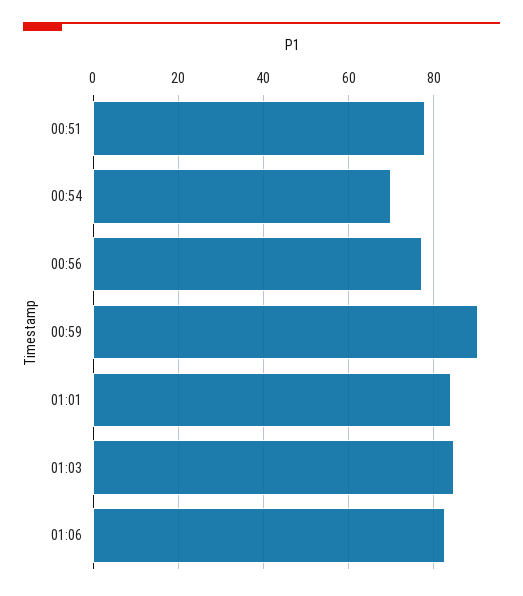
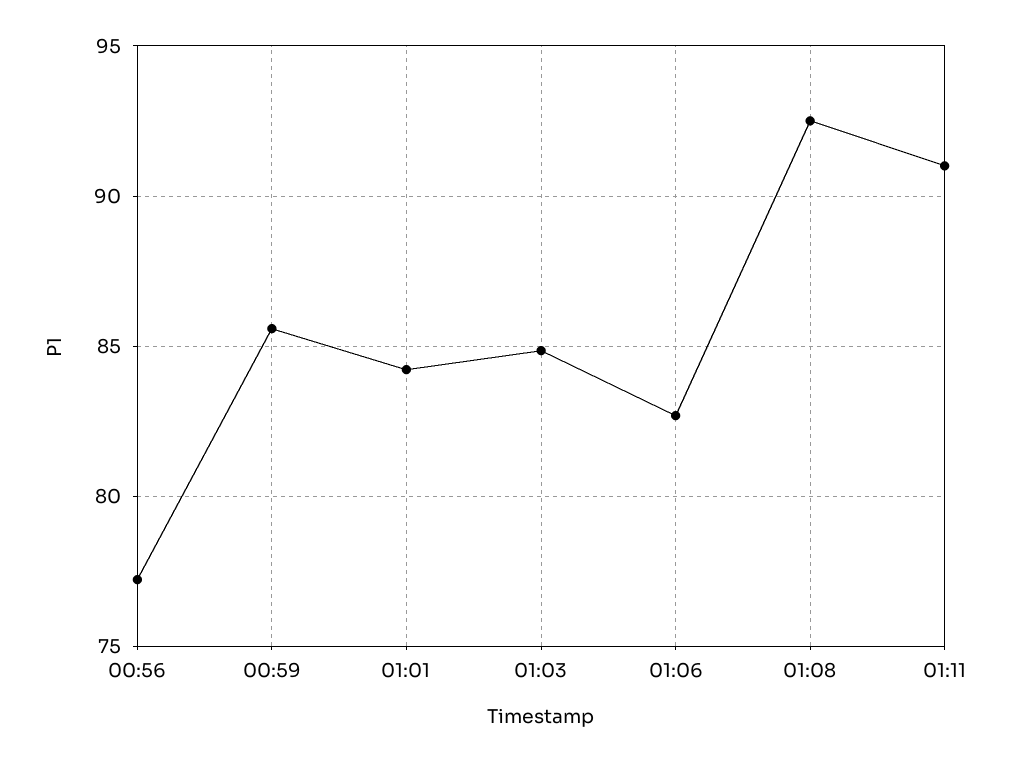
00:51: 78 -> none
00:54: 70 -> none
00:59: 90 -> 85.5
01:08: none -> 92.5
01:11: none -> 91

